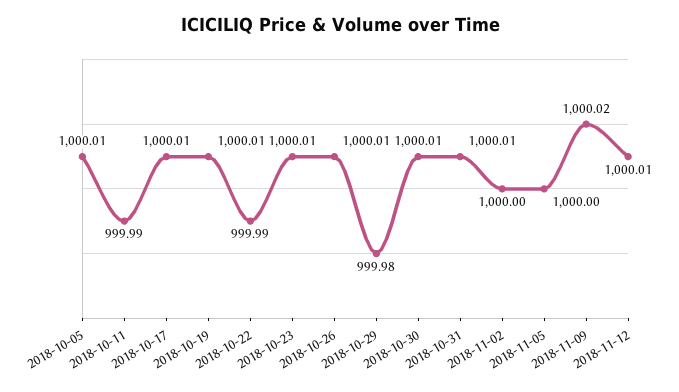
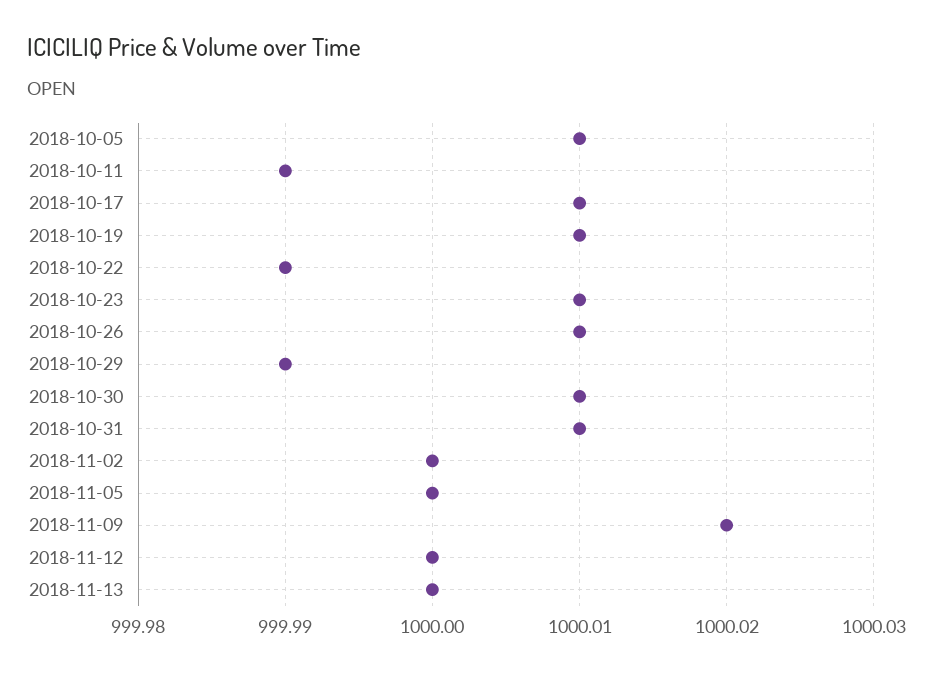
2018-10-29: 999.98 -> 999.99
2018-11-12: 1000.01 -> 1000
2018-11-13: none -> 1000

